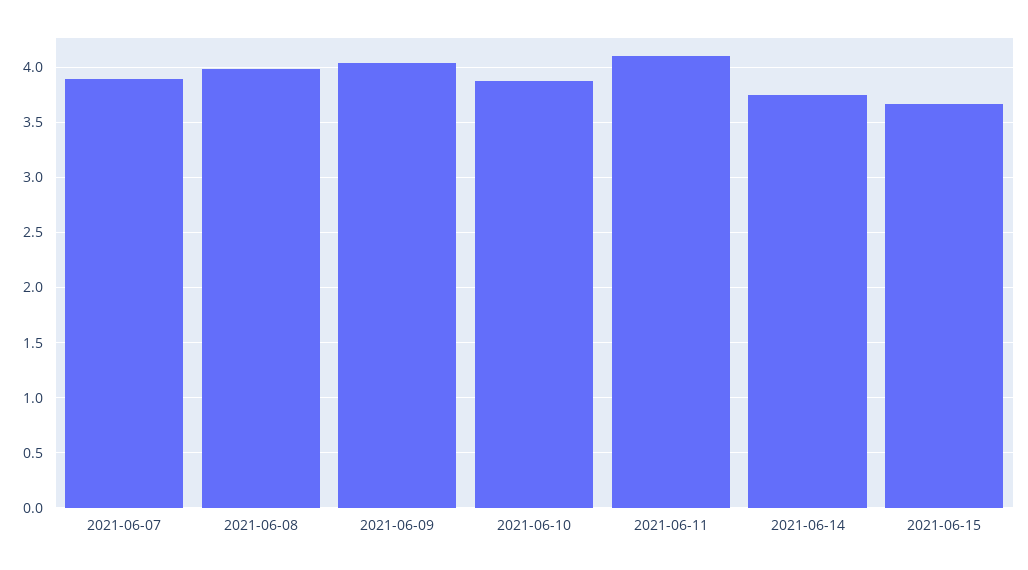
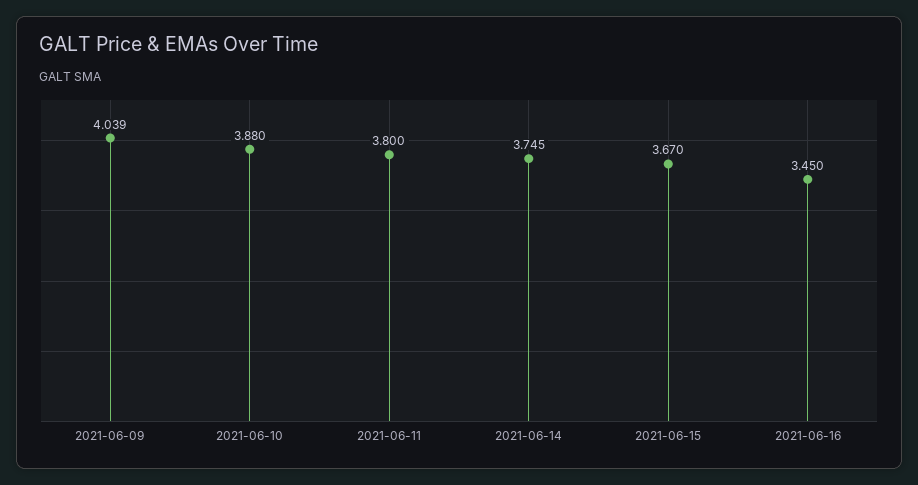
2021-06-07: 3.9 -> none
2021-06-08: 4 -> none
2021-06-11: 4.1 -> 3.8
2021-06-16: none -> 3.45

